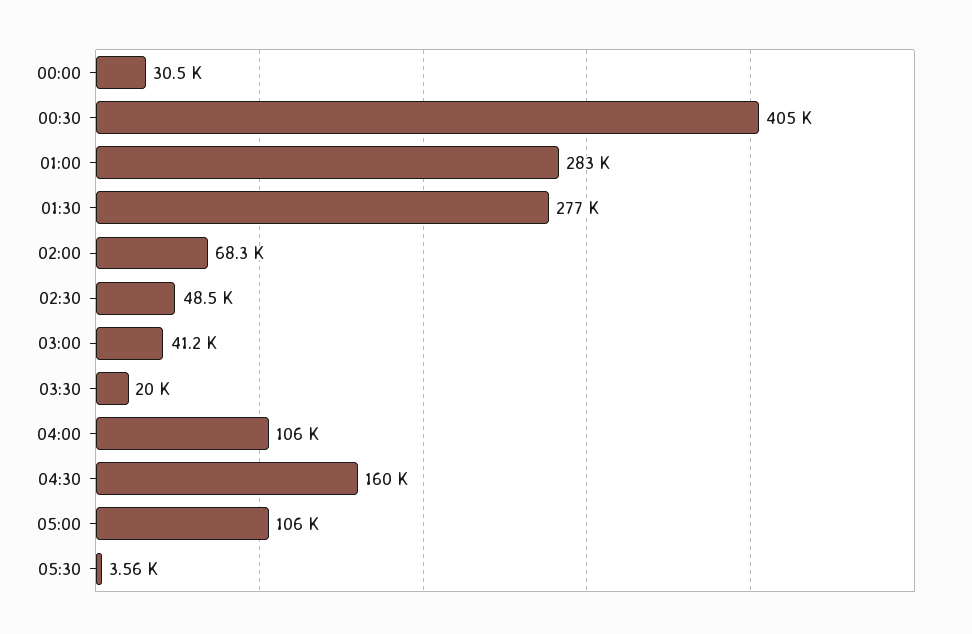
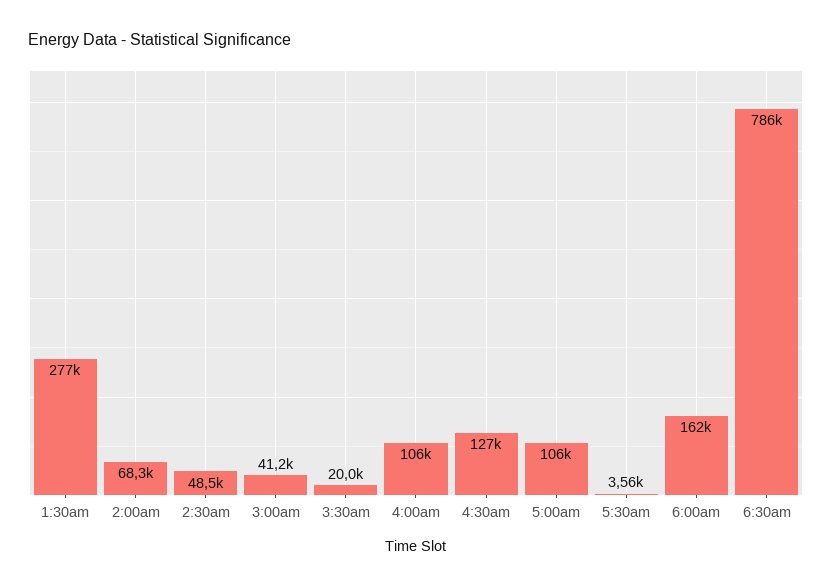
00:00: 30500 -> none
00:30: 405000 -> none
01:00: 283000 -> none
04:30: 160000 -> 127000
6:00am: none -> 162000
6:30am: none -> 786000

